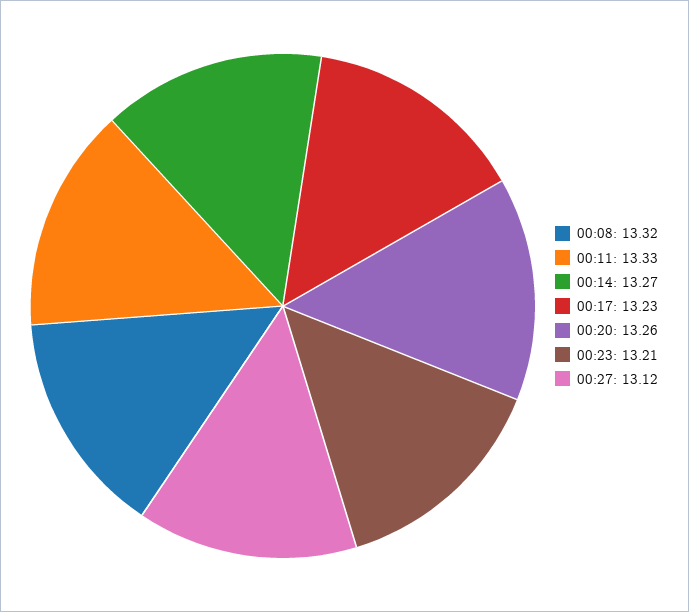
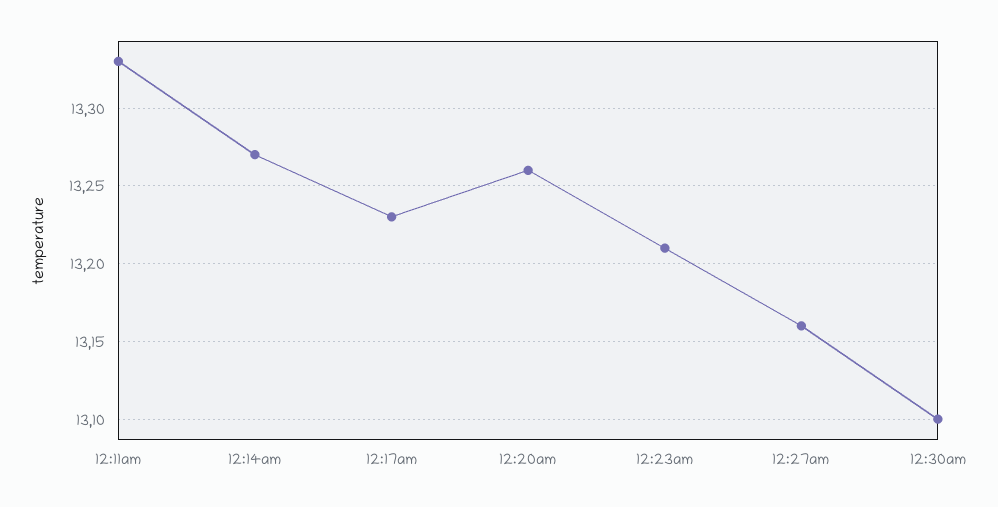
00:08: 13.32 -> none
00:27: 13.12 -> 13.16
12:30am: none -> 13.1

